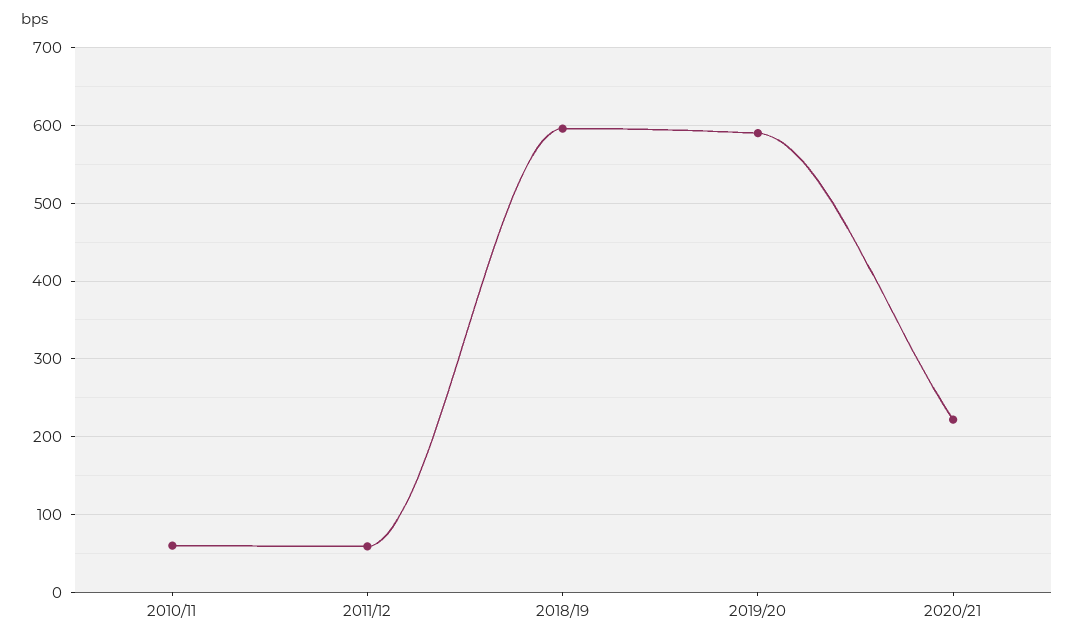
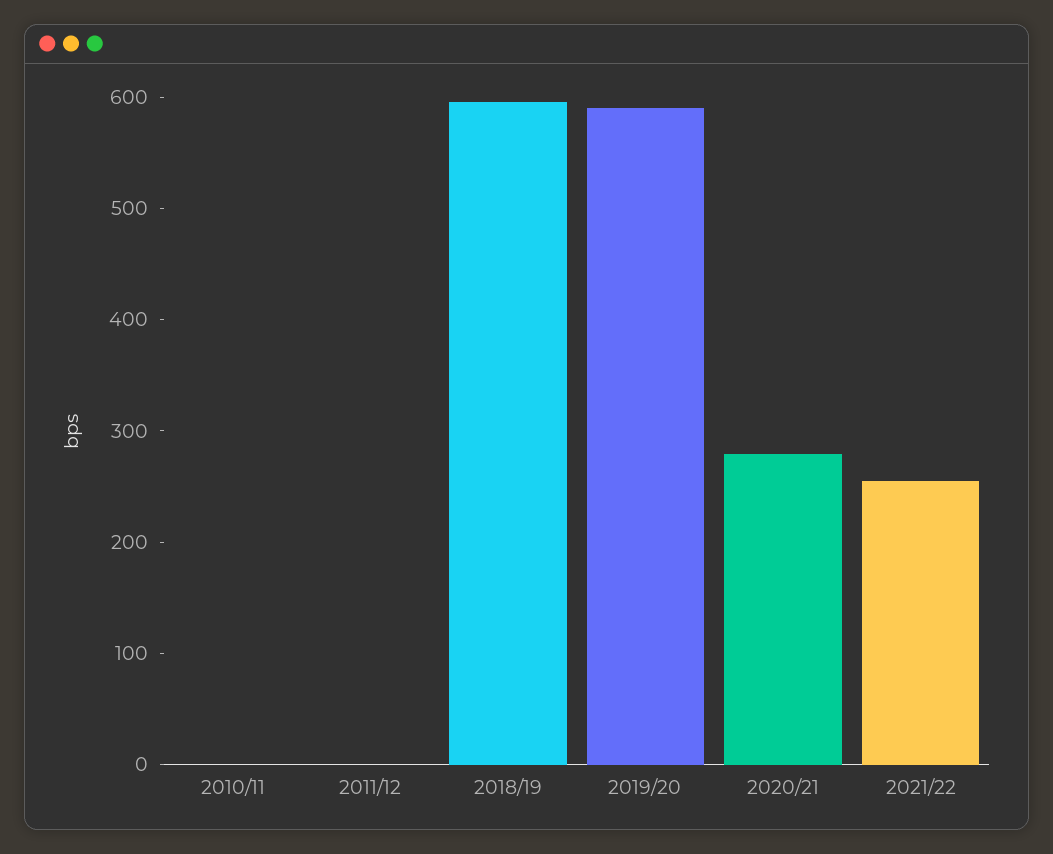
2010/11: 60 -> 0
2011/12: 60 -> 0
2020/21: 220 -> 280
2021/22: none -> 260

